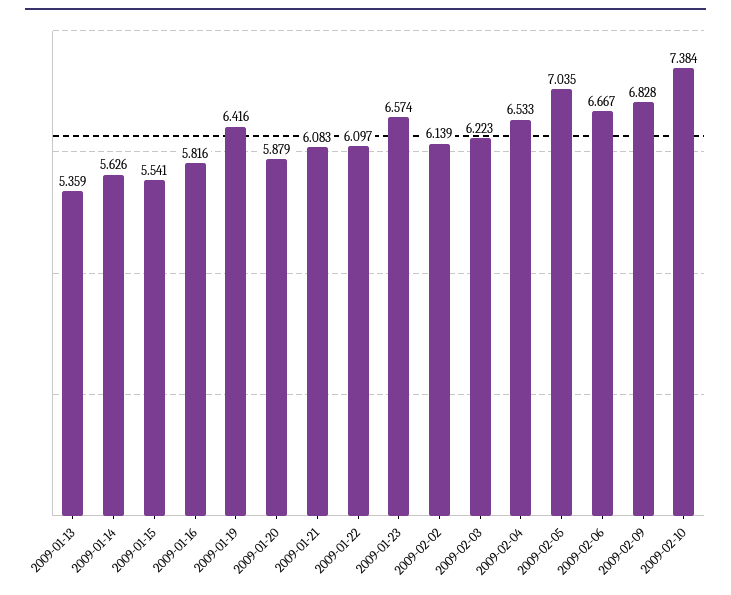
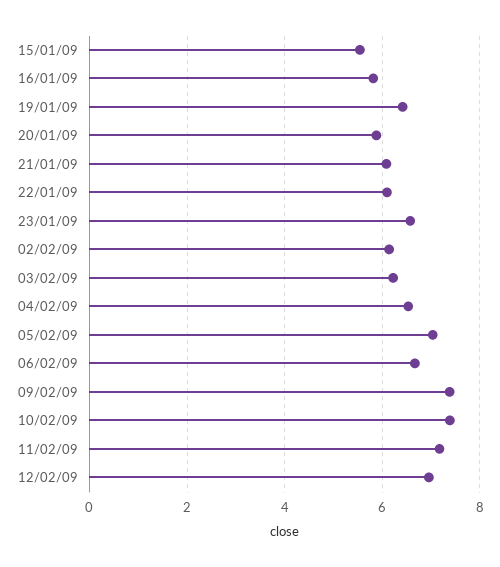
2009-01-13: 5.359 -> none
2009-01-14: 5.626 -> none
2009-02-09: 6.828 -> 7.4
11/02/09: none -> 7.2
12/02/09: none -> 7

